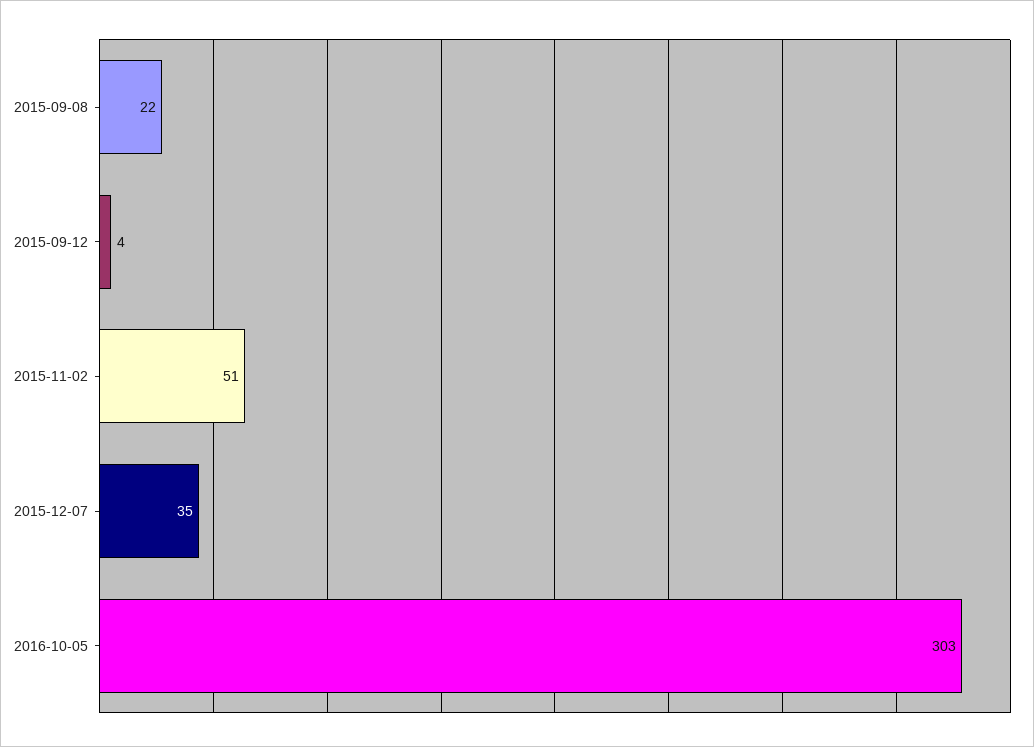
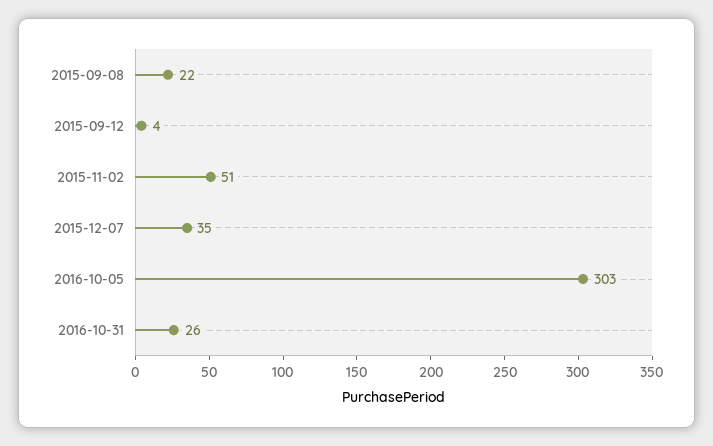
2016-10-31: none -> 26

